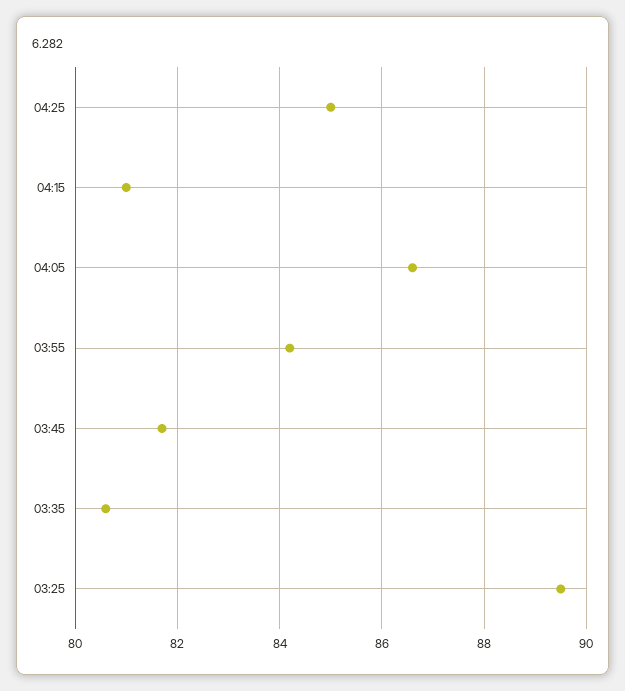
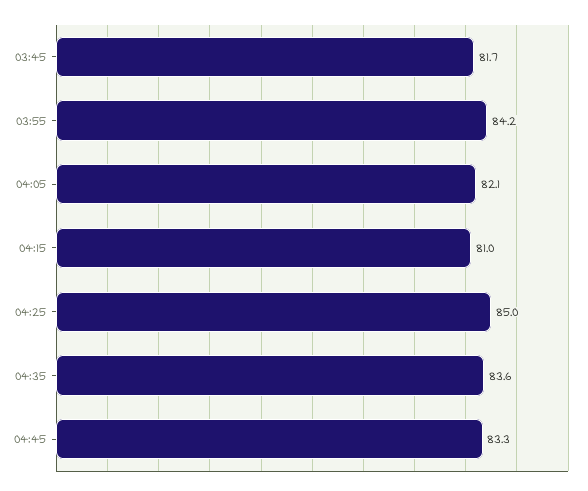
04:05: 86.5 -> 82.1
03:35: 80.5 -> none
03:25: 89.5 -> none
04:35: none -> 83.6
04:45: none -> 83.3

